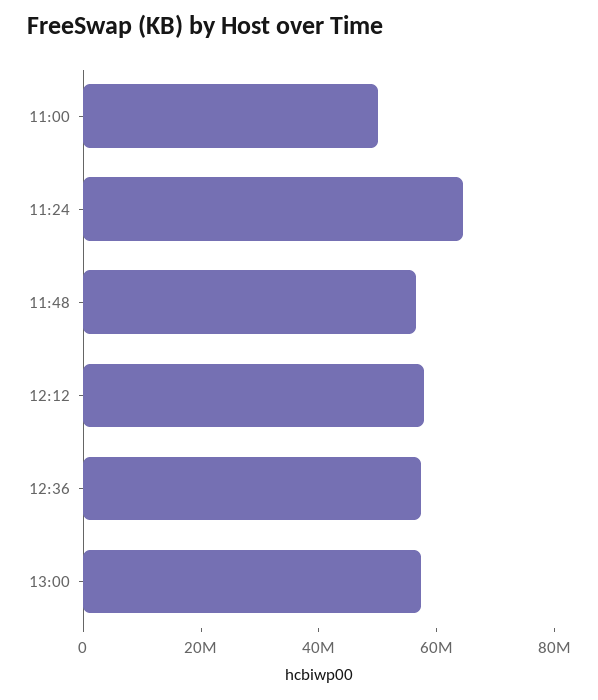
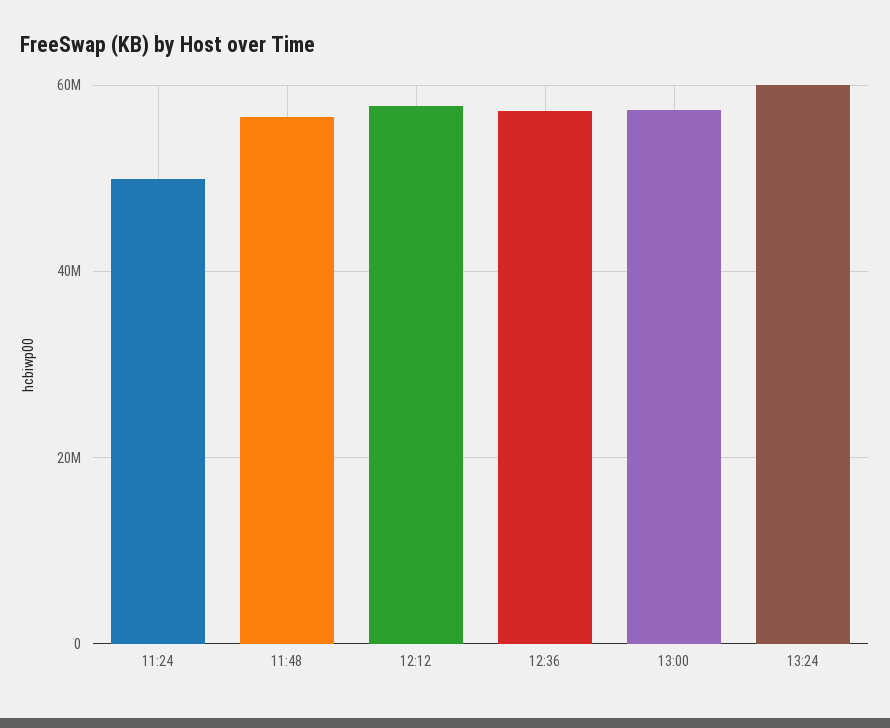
11:00: 50000000 -> none
11:24: 65000000 -> 50000000
13:24: none -> 60000000

